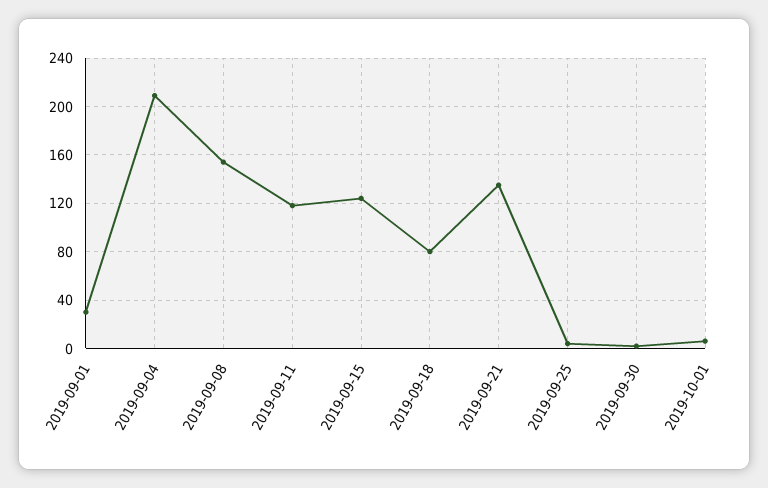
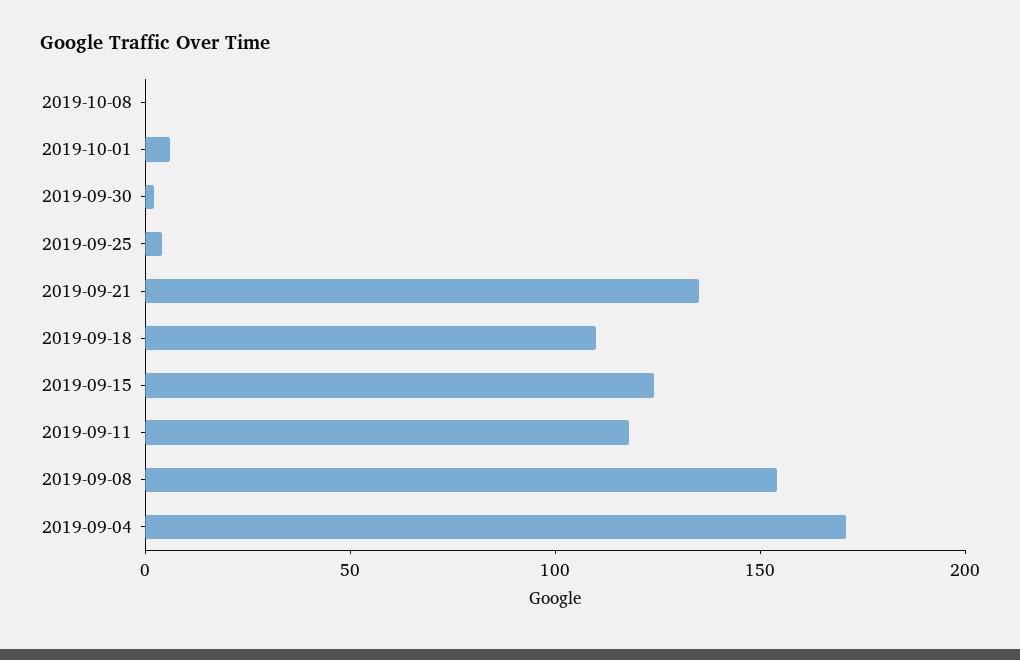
2019-09-01: 30 -> none
2019-09-04: 210 -> 170
2019-09-18: 80 -> 110
2019-10-08: none -> 0

